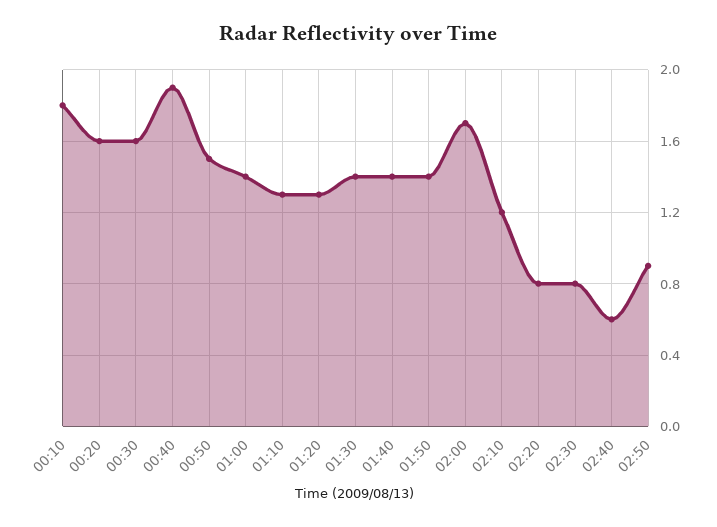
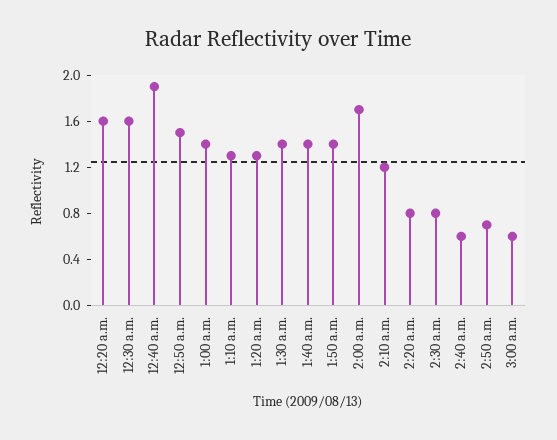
00:10: 1.8 -> none
02:50: 0.9 -> 0.7
3:00 a.m.: none -> 0.6

